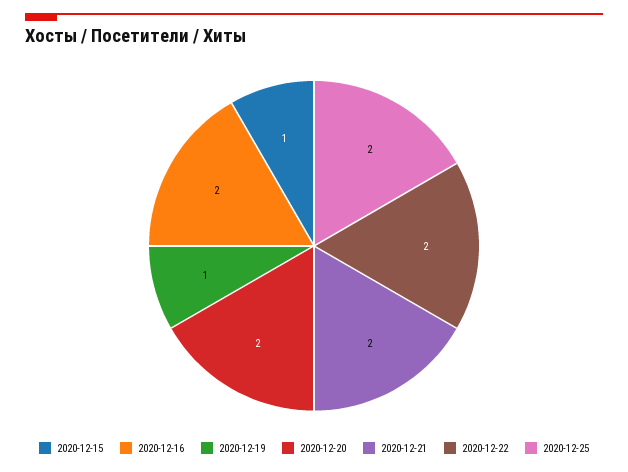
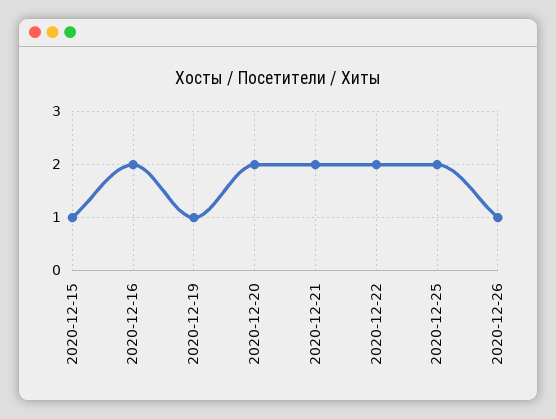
2020-12-26: none -> 1

